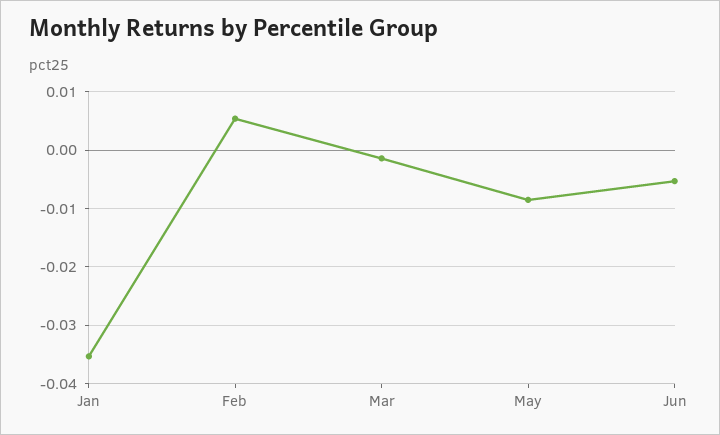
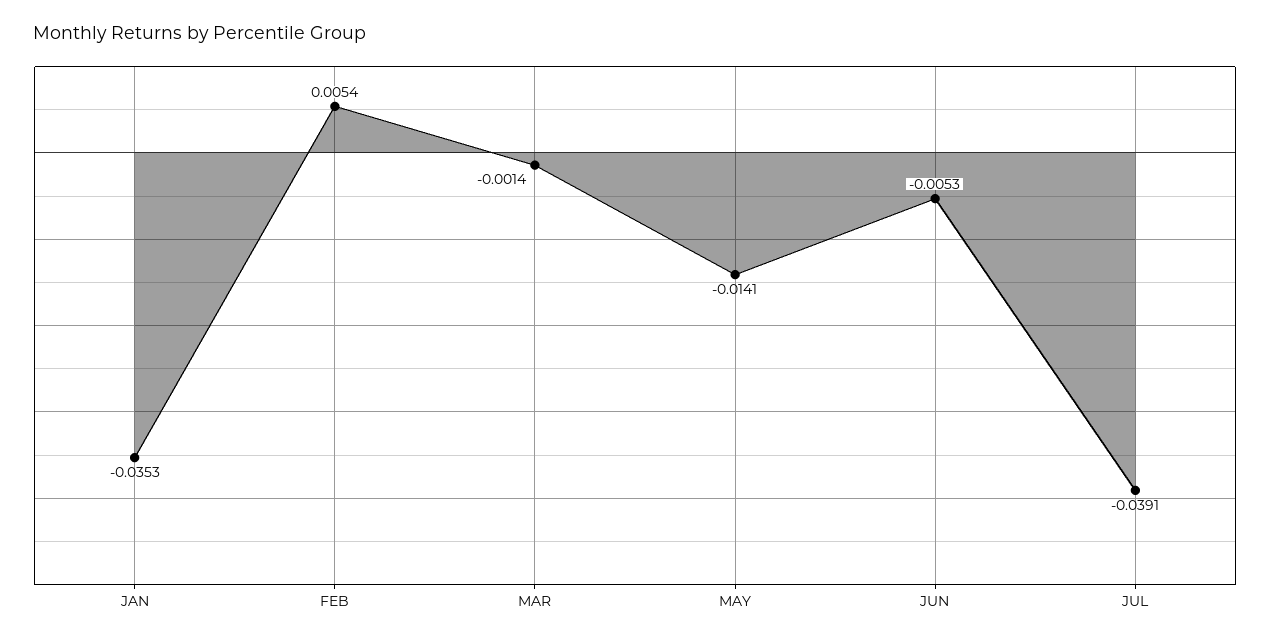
May: -0.008 -> -0.0141
JUL: none -> -0.0391

